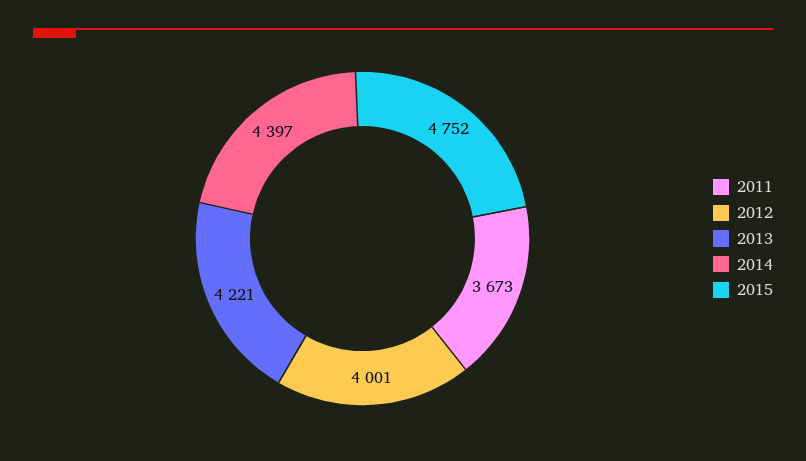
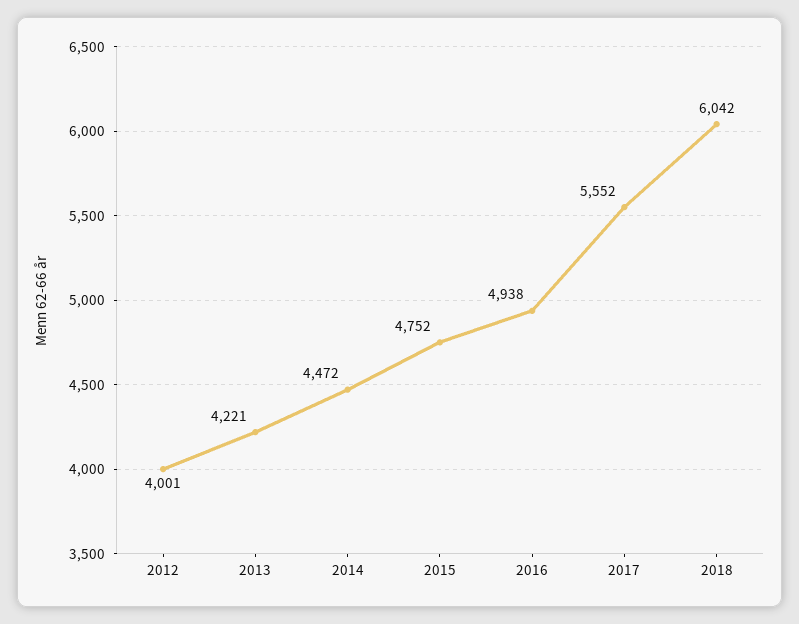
2011: 3673 -> none
2014: 4397 -> 4472
2016: none -> 4938
2017: none -> 5552
2018: none -> 6042

